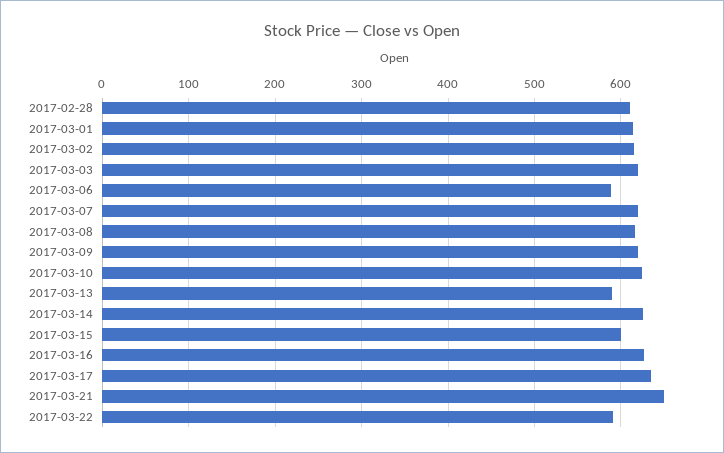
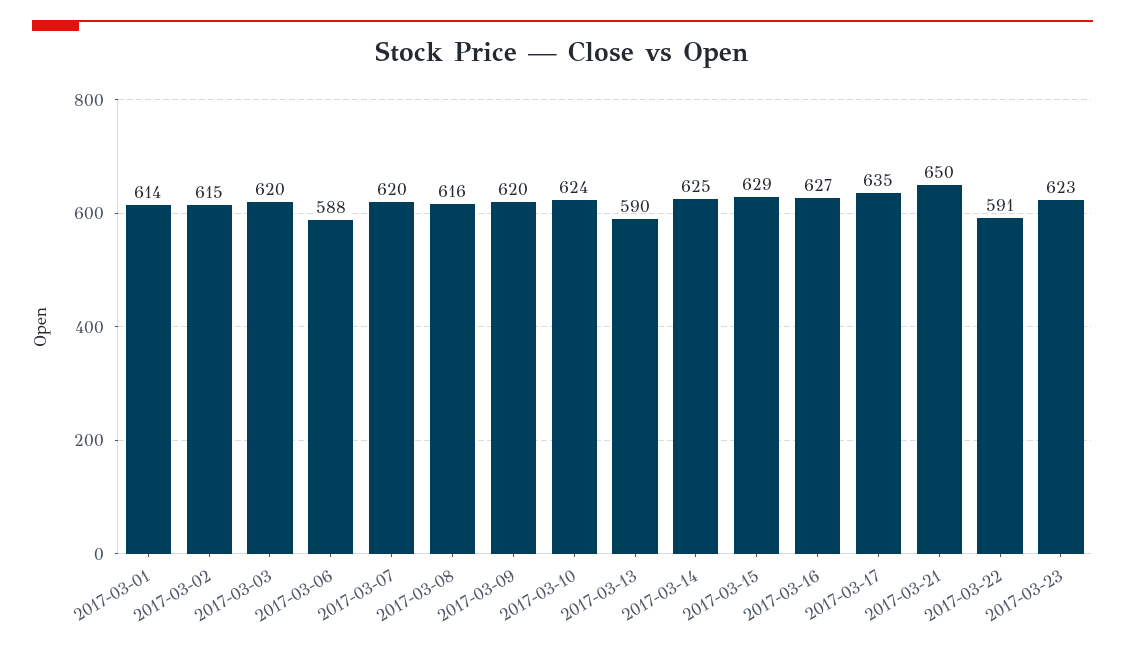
2017-02-28: 610 -> none
2017-03-15: 600 -> 629
2017-03-23: none -> 623

